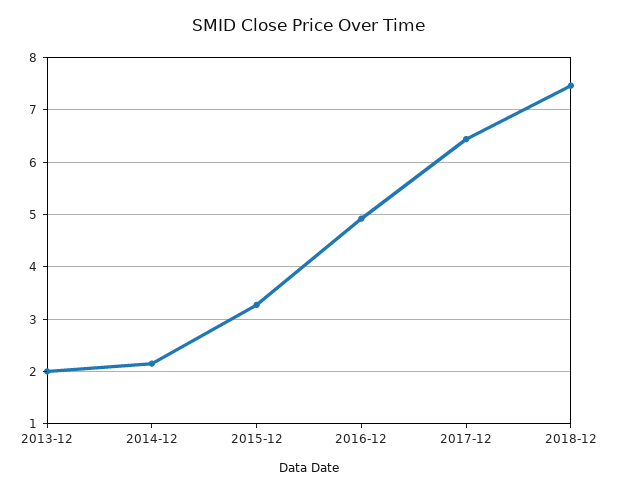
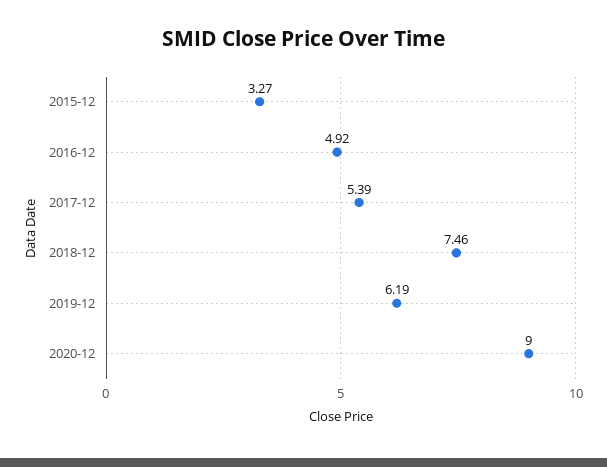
2013-12: 2 -> none
2014-12: 2.2 -> none
2017-12: 6.4 -> 5.39
2019-12: none -> 6.19
2020-12: none -> 9

